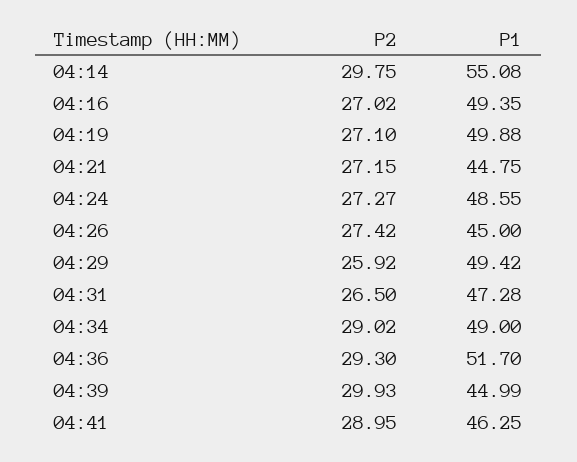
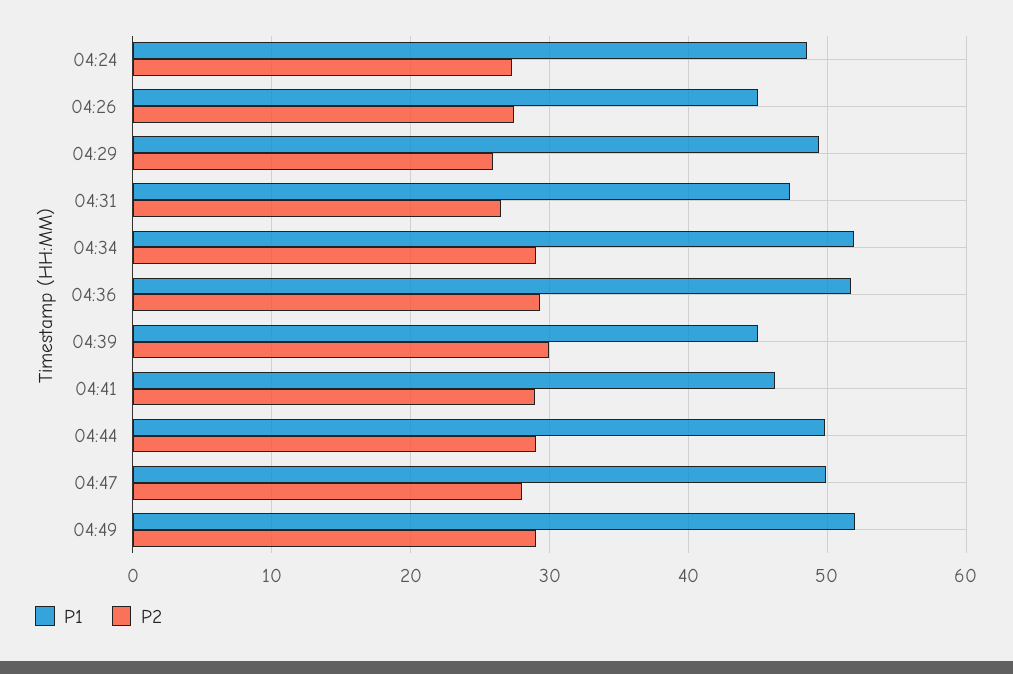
P2, 04:14: 29.75 -> none
P1, 04:14: 55.08 -> none
P2, 04:16: 27.02 -> none
P1, 04:16: 49.35 -> none
P2, 04:19: 27.1 -> none
P1, 04:19: 49.88 -> none
P2, 04:21: 27.15 -> none
P1, 04:21: 44.75 -> none
P1, 04:34: 49 -> 52
P1, 04:44: none -> 50
P2, 04:44: none -> 29
P1, 04:47: none -> 50
P2, 04:47: none -> 28
P1, 04:49: none -> 52
P2, 04:49: none -> 29

